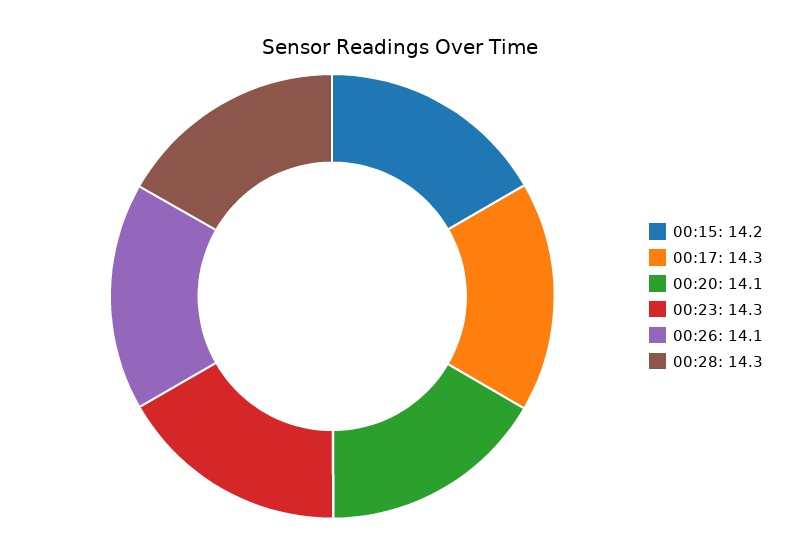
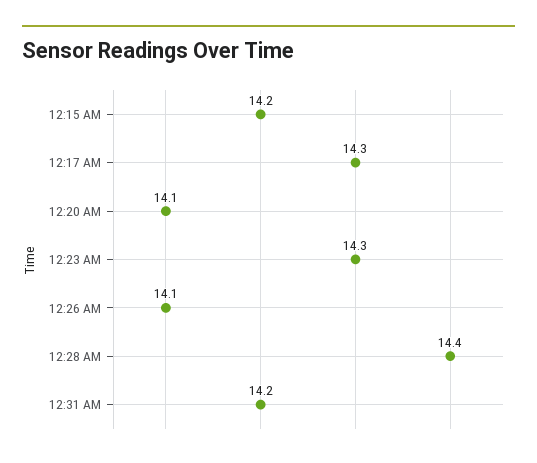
00:28: 14.3 -> 14.4
12:31 AM: none -> 14.2

